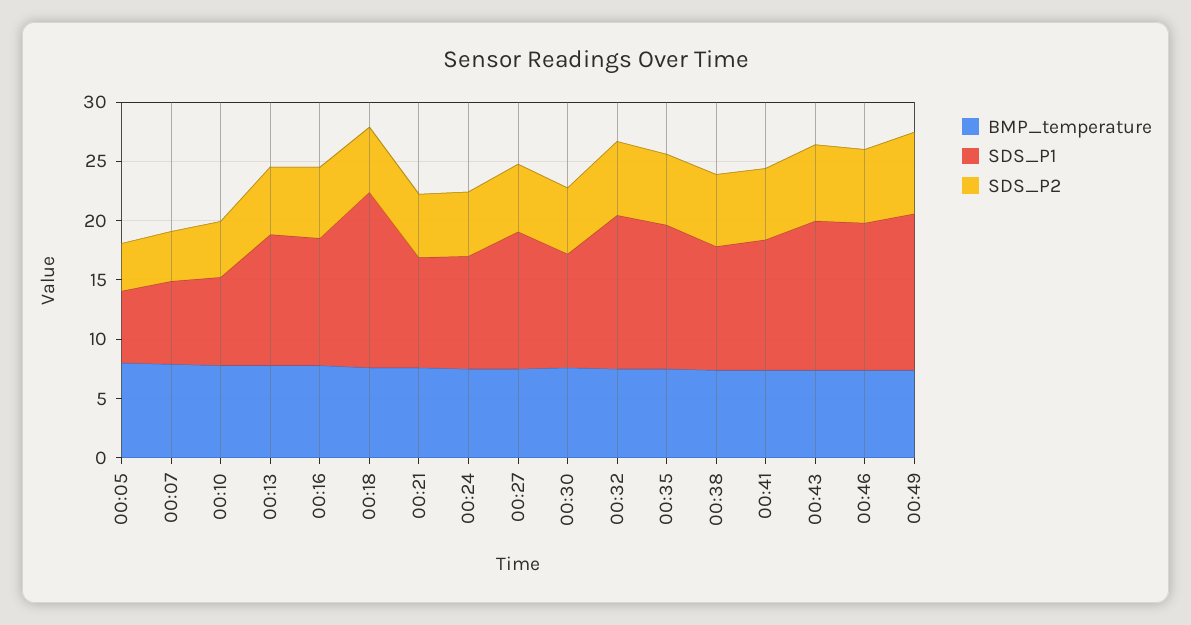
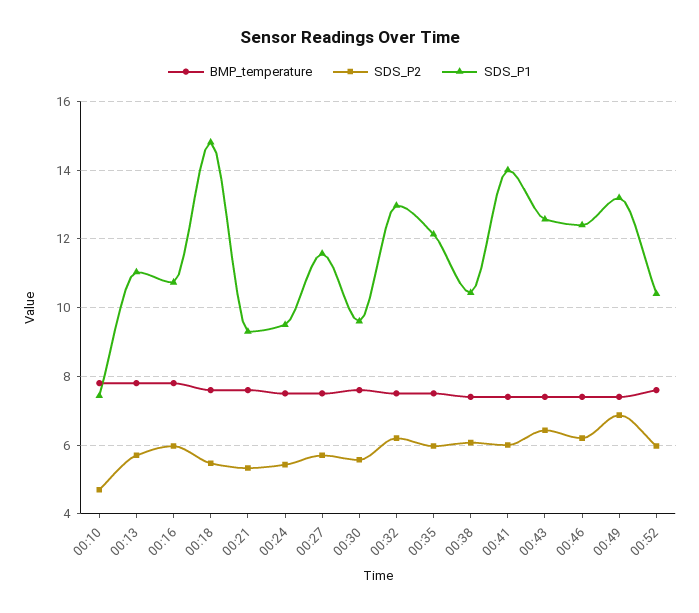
BMP_temperature, 00:05: 8 -> none
SDS_P1, 00:05: 6 -> none
SDS_P2, 00:05: 4 -> none
BMP_temperature, 00:07: 8 -> none
SDS_P1, 00:07: 7 -> none
SDS_P2, 00:07: 4 -> none
SDS_P1, 00:41: 11 -> 14
BMP_temperature, 00:52: none -> 7.6
SDS_P2, 00:52: none -> 6
SDS_P1, 00:52: none -> 10.4

